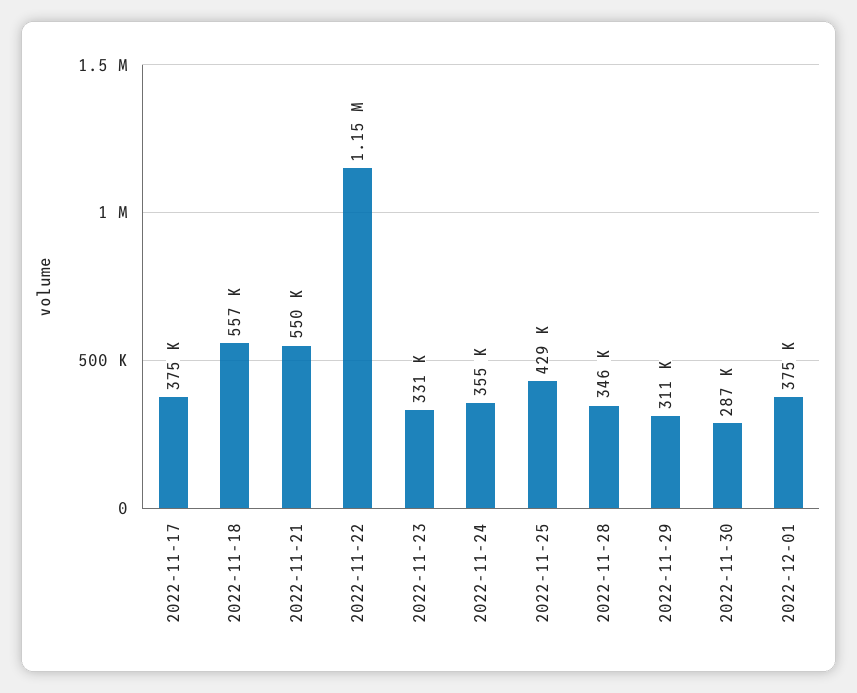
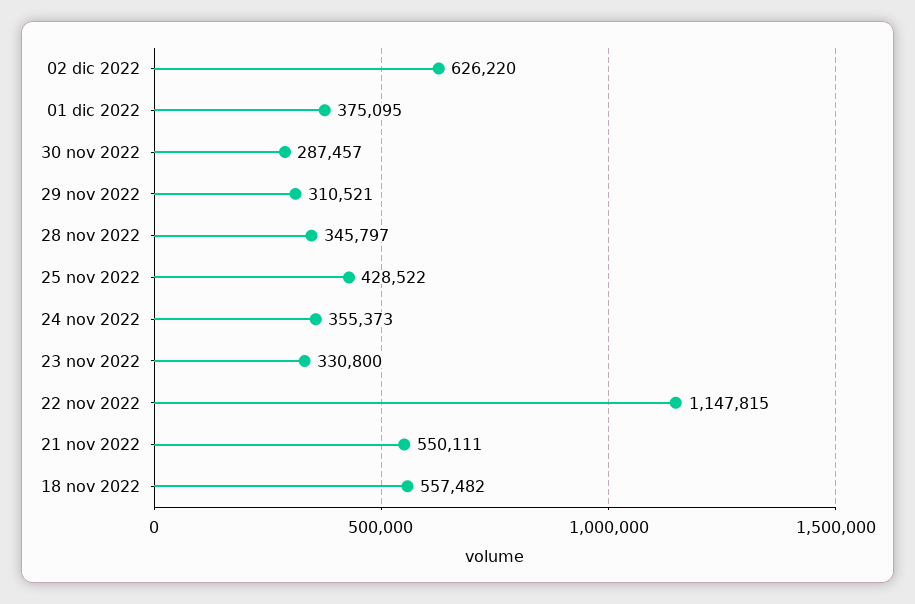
2022-11-17: 375000 -> none
02 dic 2022: none -> 626220

